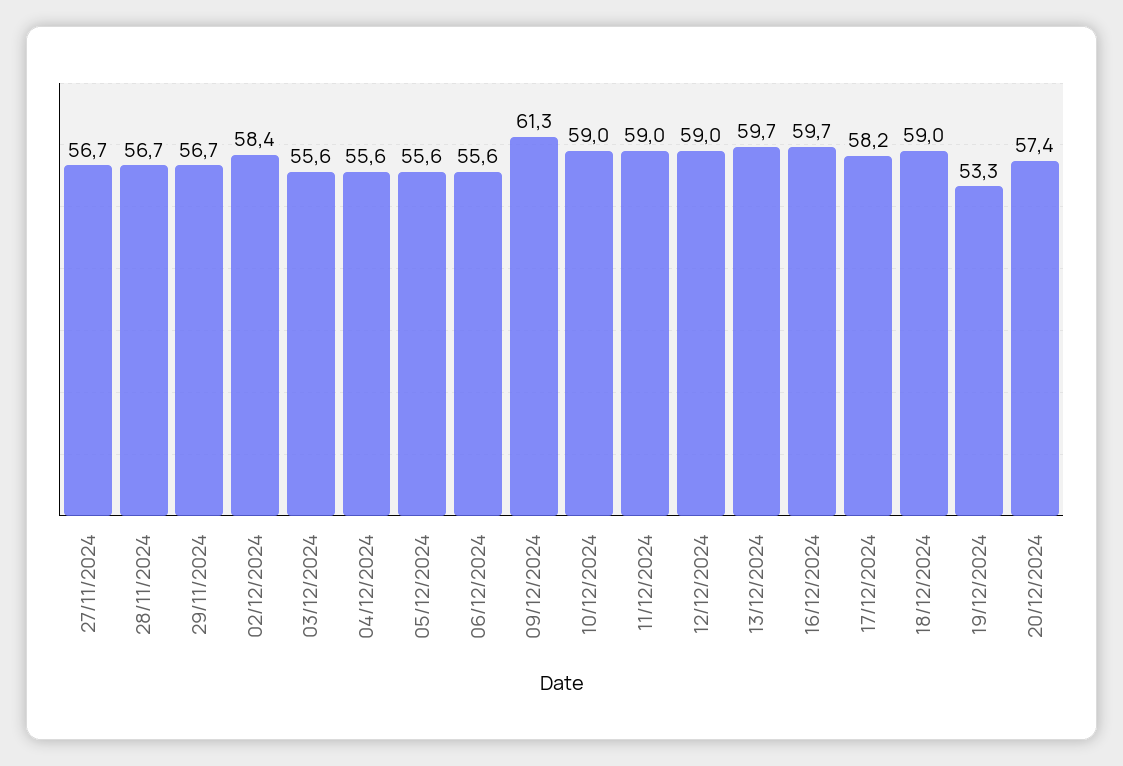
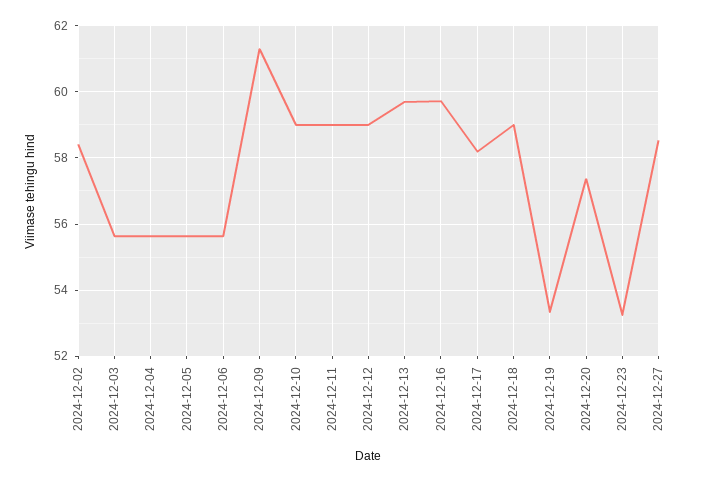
27/11/2024: 56.7 -> none
28/11/2024: 56.7 -> none
29/11/2024: 56.7 -> none
2024-12-23: none -> 53.2
2024-12-27: none -> 58.6

